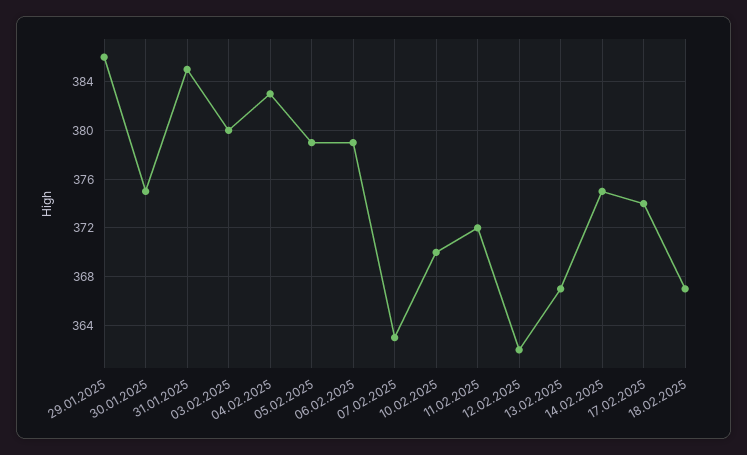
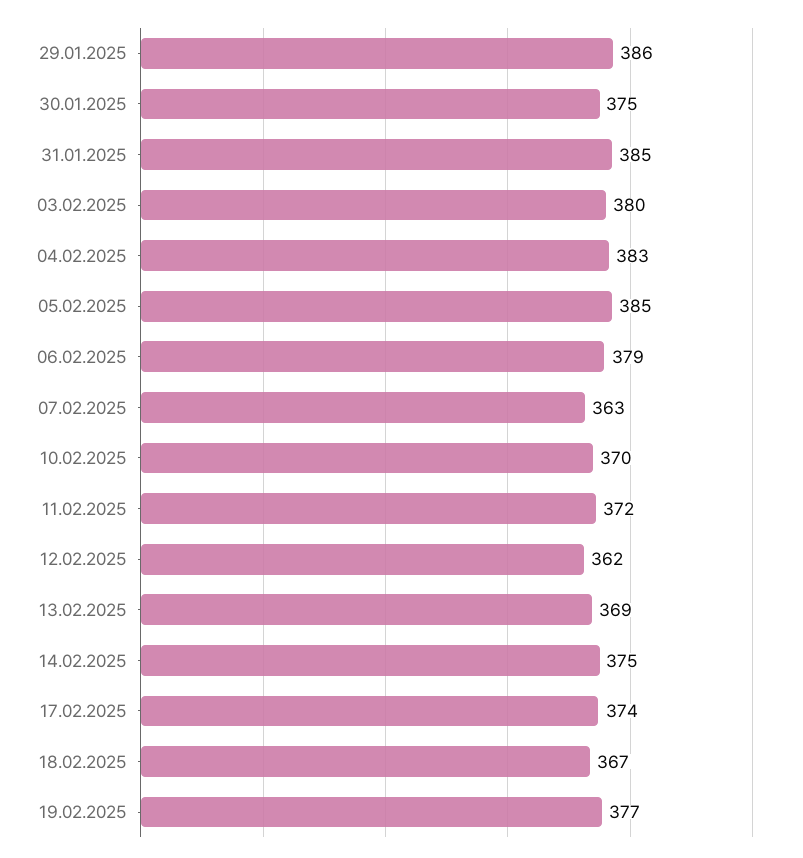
05.02.2025: 379 -> 385
13.02.2025: 367 -> 369
19.02.2025: none -> 377

